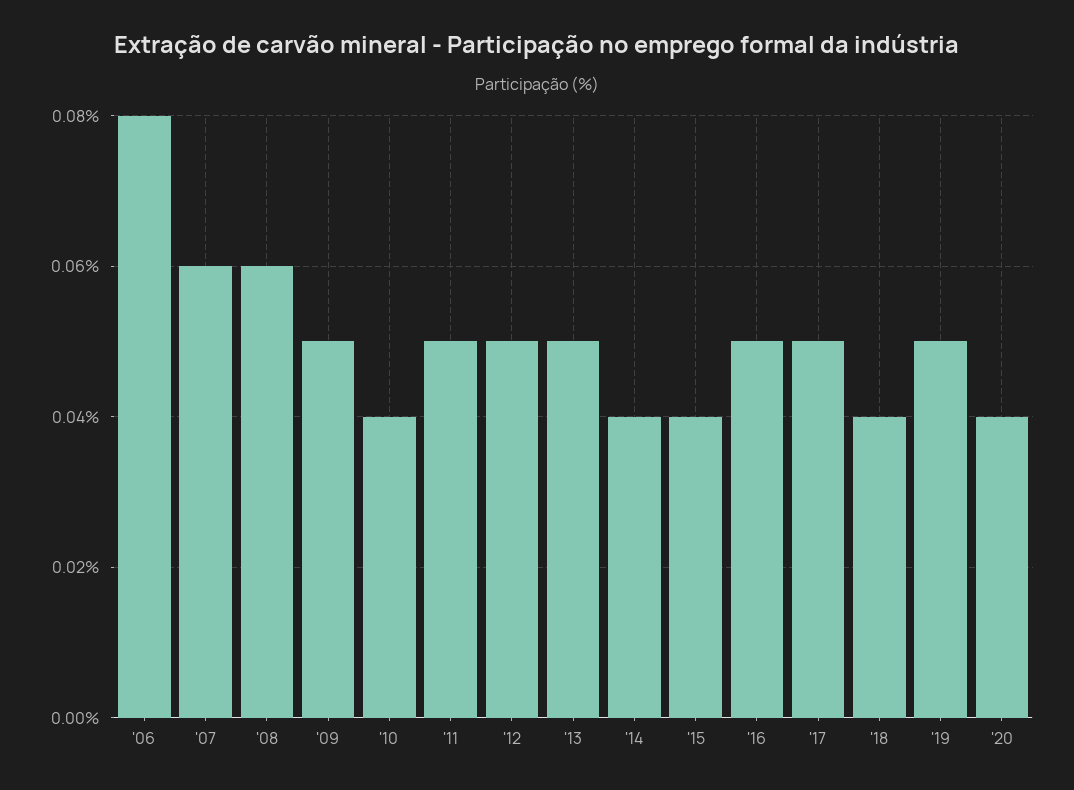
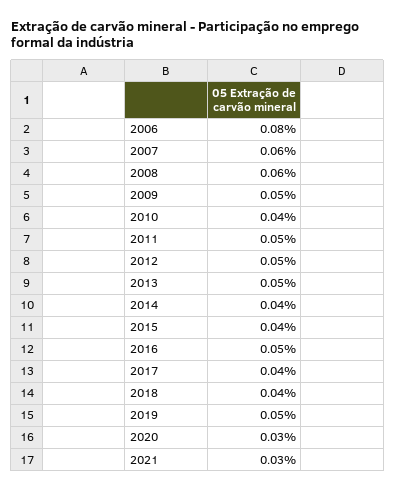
'17: 0.05 -> 0.04
'20: 0.04 -> 0.03
2021: none -> 0.03

